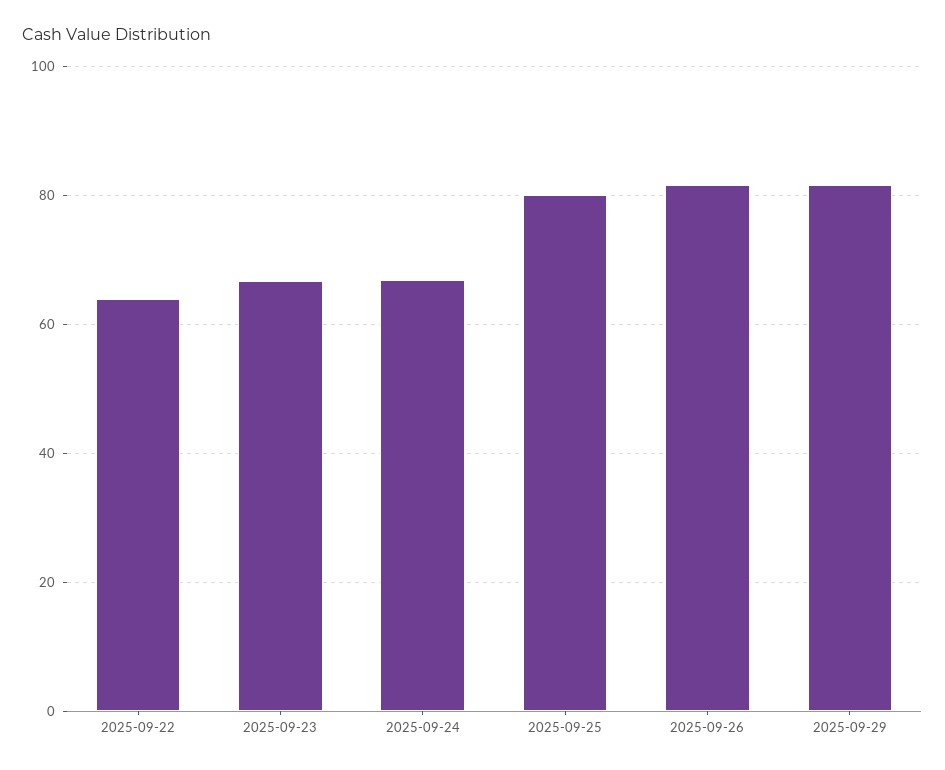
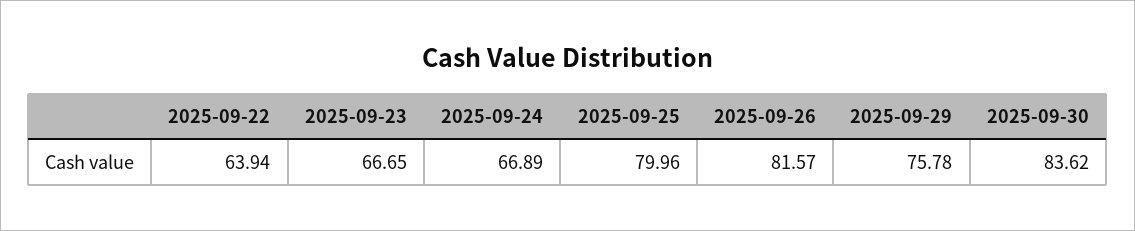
2025-09-29: 82 -> 75.78
2025-09-30: none -> 83.62

